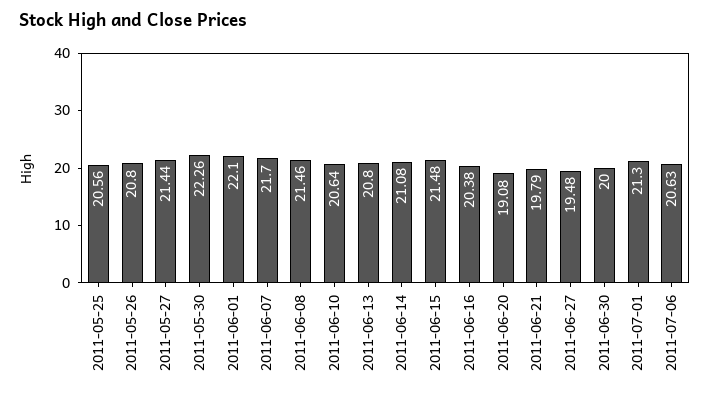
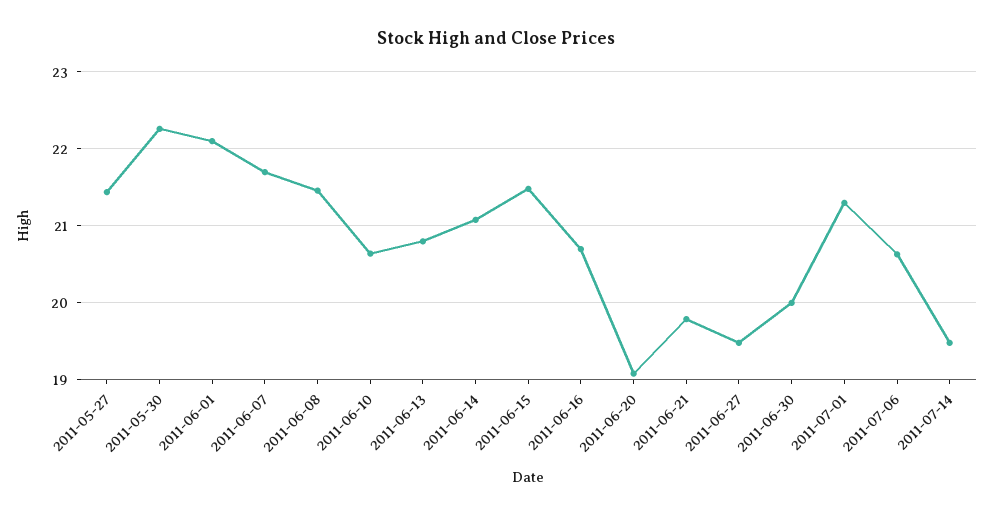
2011-05-25: 20.56 -> none
2011-05-26: 20.8 -> none
2011-06-16: 20.38 -> 20.7
2011-07-14: none -> 19.5

